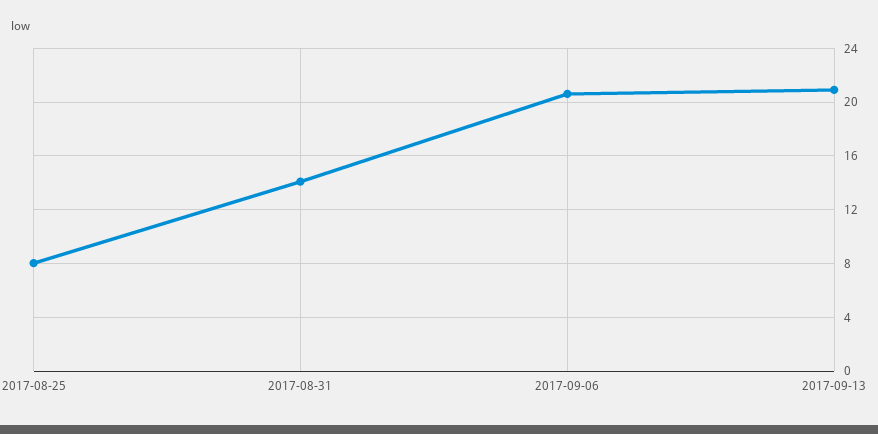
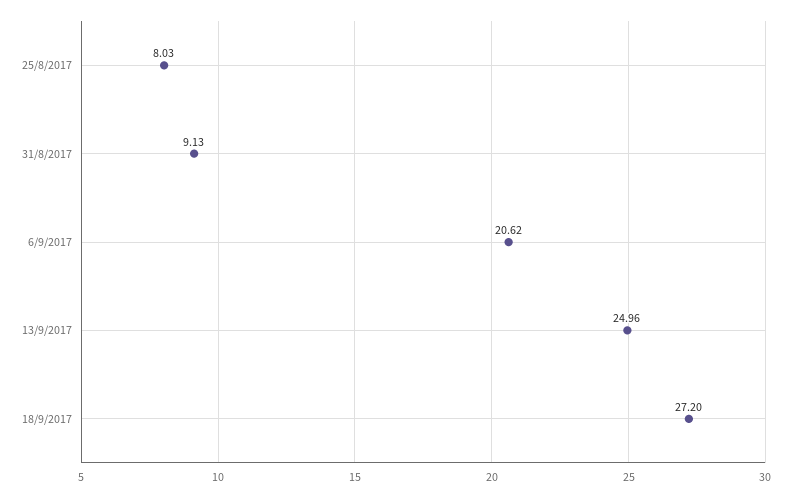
2017-08-31: 14 -> 9.13
2017-09-13: 21 -> 24.96
18/9/2017: none -> 27.2

